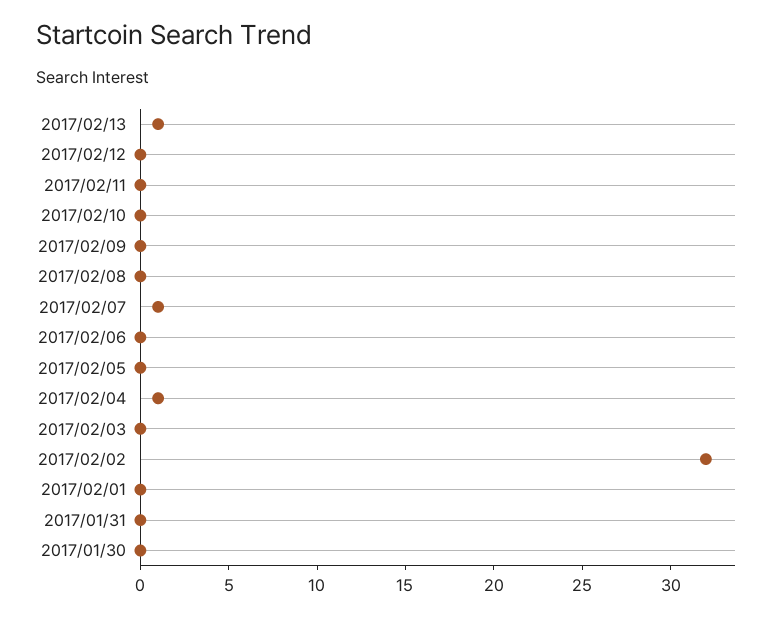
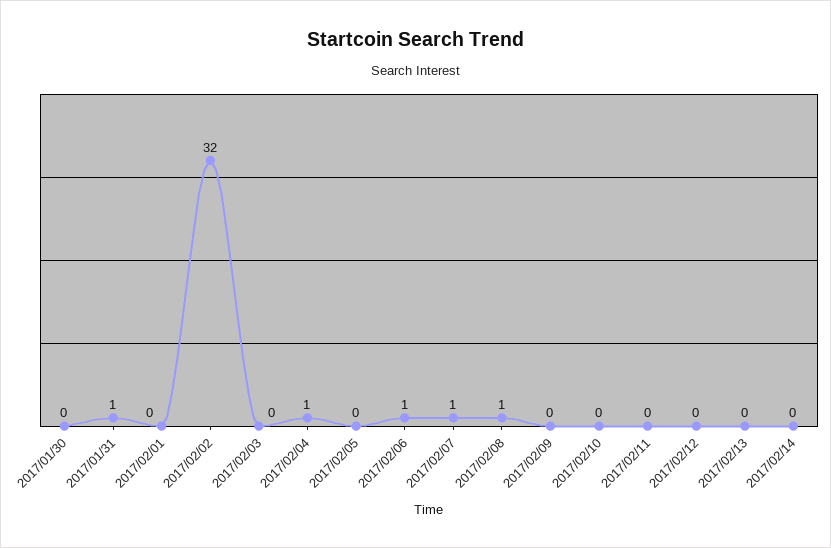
2017/02/13: 1 -> 0
2017/02/08: 0 -> 1
2017/02/06: 0 -> 1
2017/01/31: 0 -> 1
2017/02/14: none -> 0

